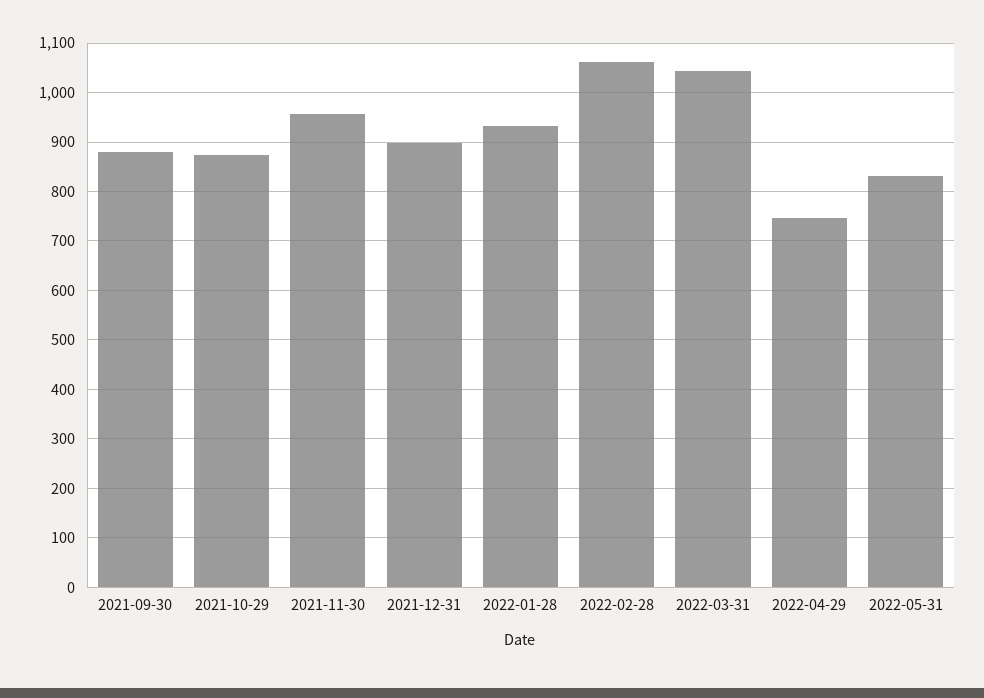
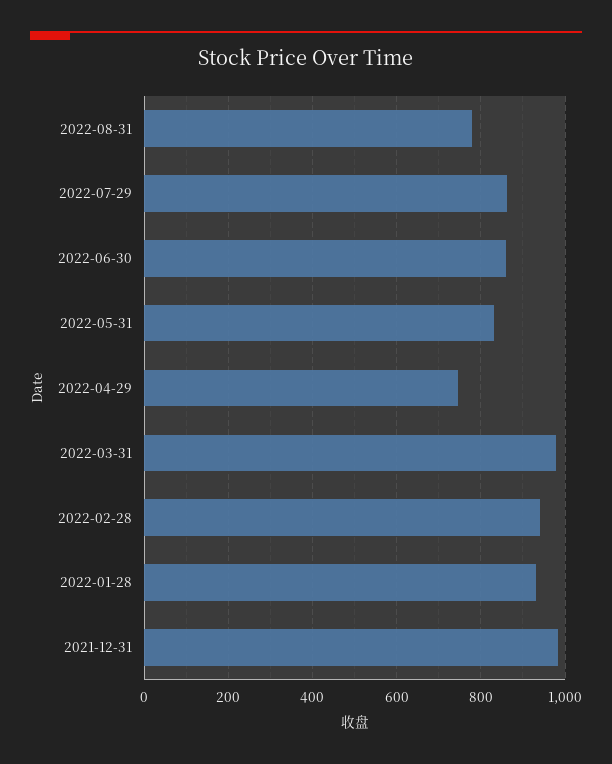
2021-09-30: 880 -> none
2021-10-29: 880 -> none
2021-11-30: 960 -> none
2021-12-31: 900 -> 980
2022-02-28: 1060 -> 940
2022-03-31: 1040 -> 980
2022-08-31: none -> 780
2022-07-29: none -> 860
2022-06-30: none -> 860

